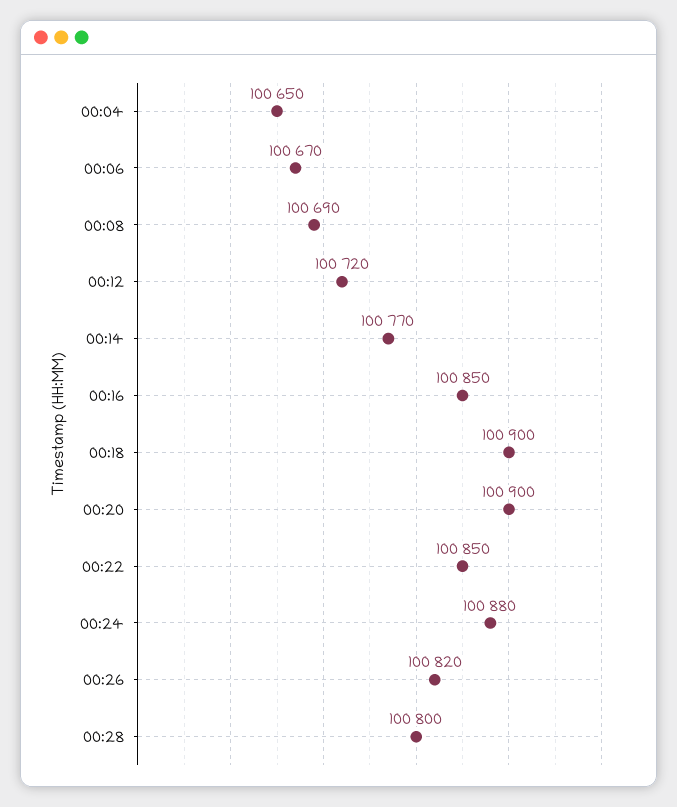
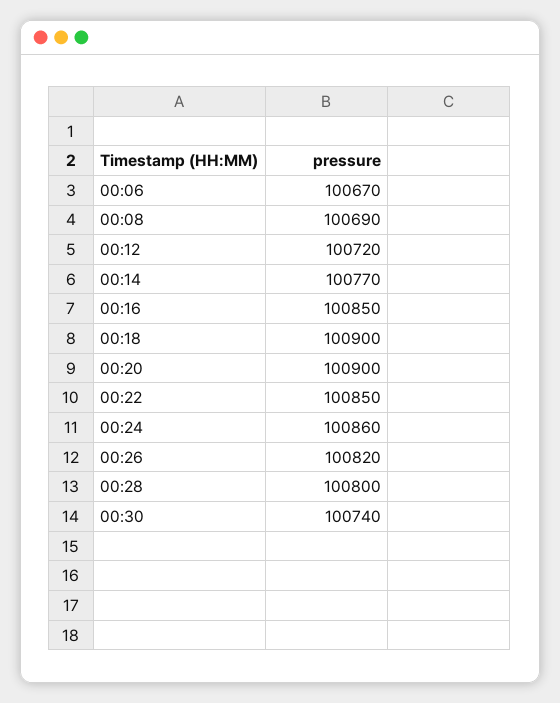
00:04: 100650 -> none
00:24: 100880 -> 100860
00:30: none -> 100740

